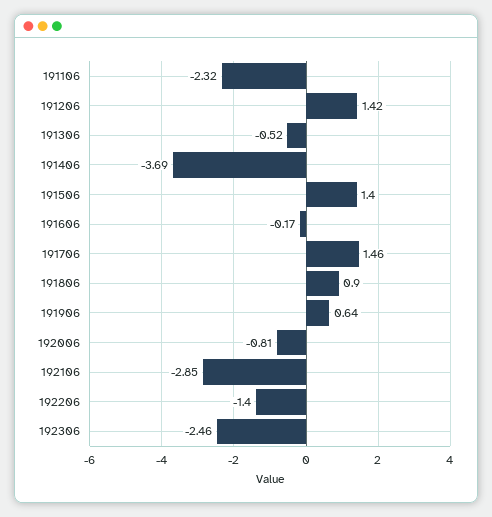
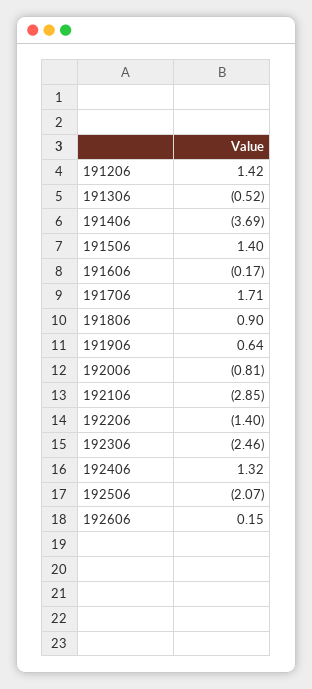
191106: -2.32 -> none
191706: 1.46 -> 1.71
192406: none -> 1.32
192506: none -> -2.07
192606: none -> 0.15

